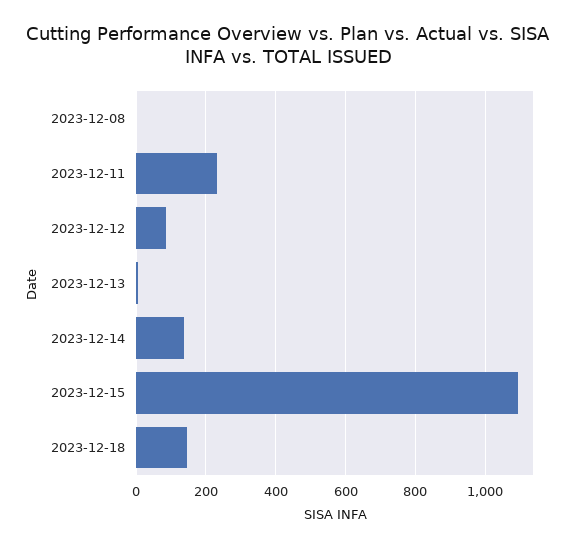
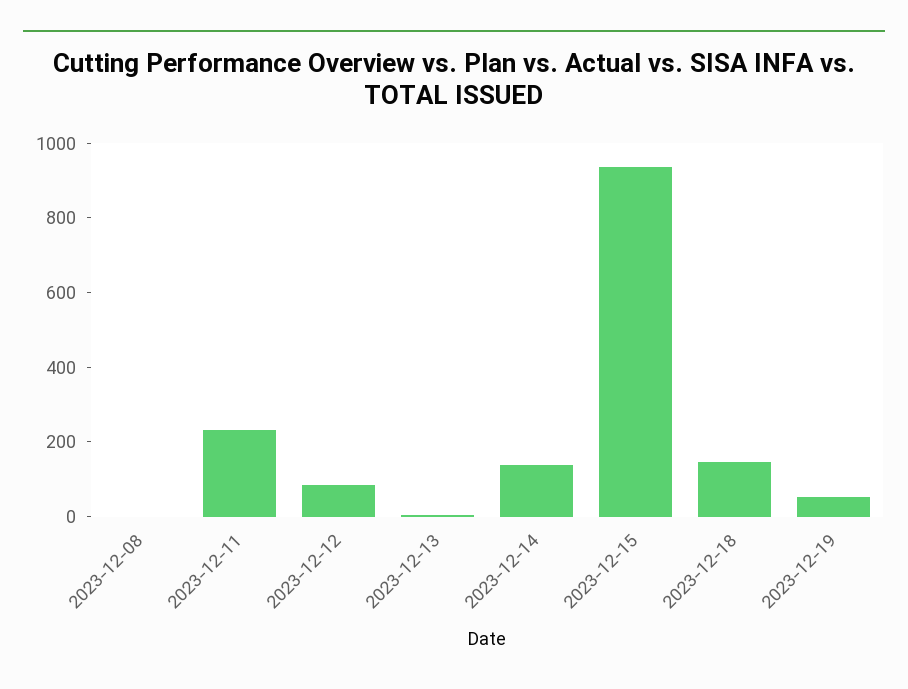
2023-12-15: 1100 -> 950
2023-12-19: none -> 50

